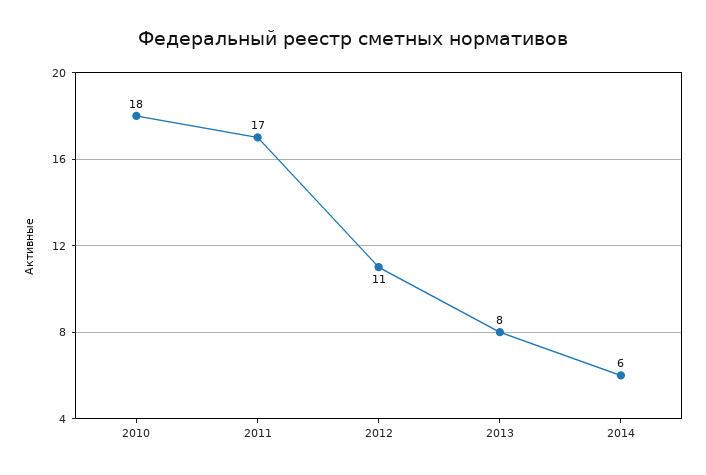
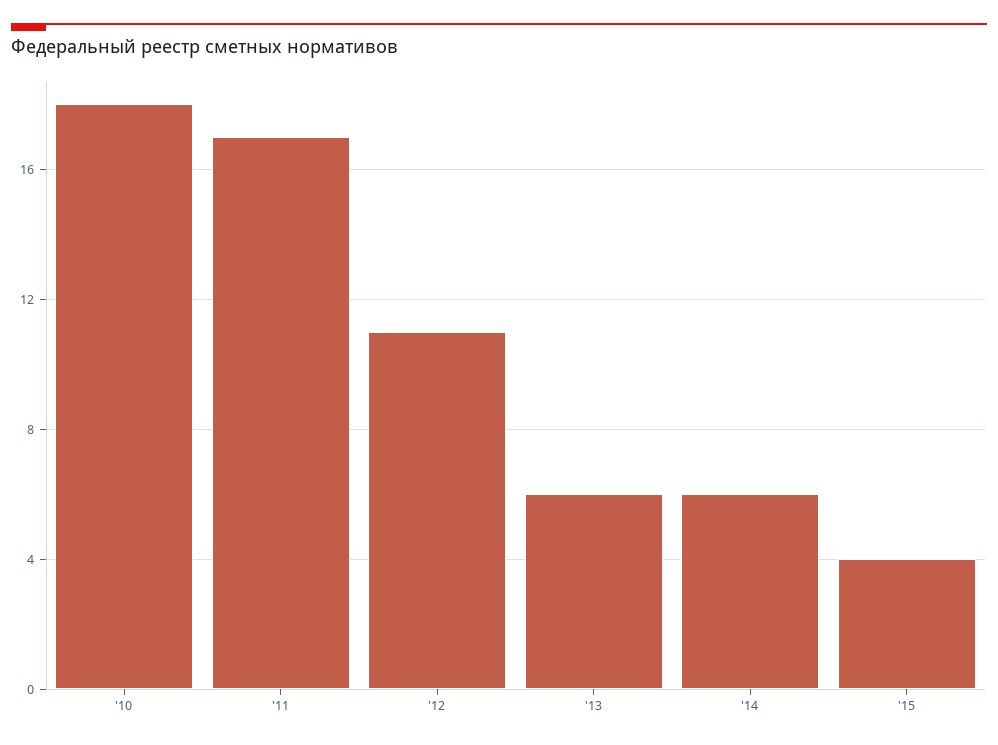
2013: 8 -> 6
'15: none -> 4

